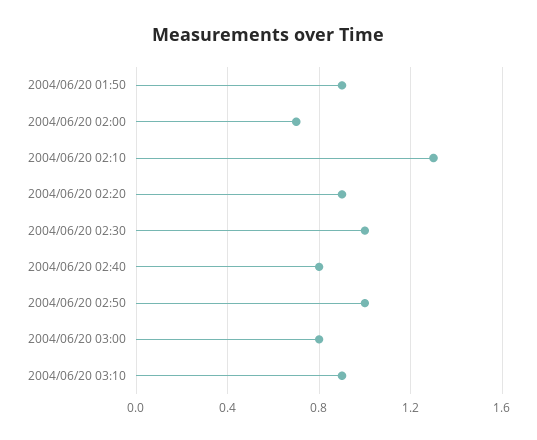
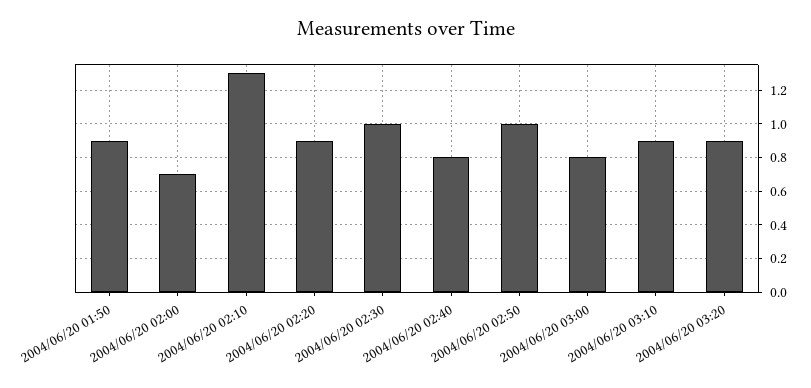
2004/06/20 03:20: none -> 0.9

